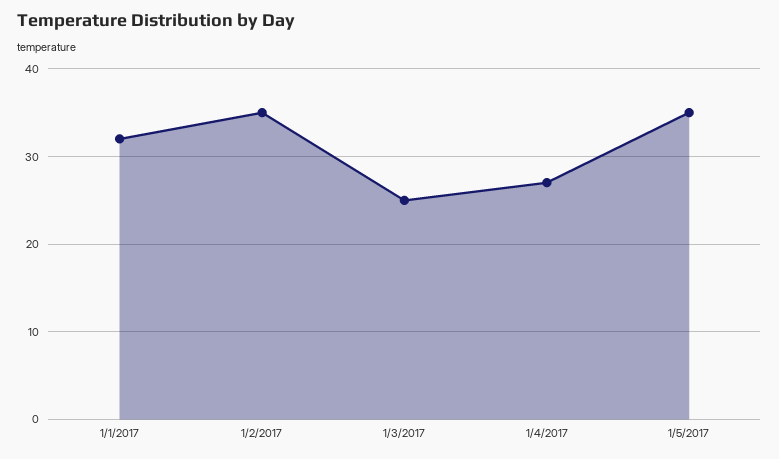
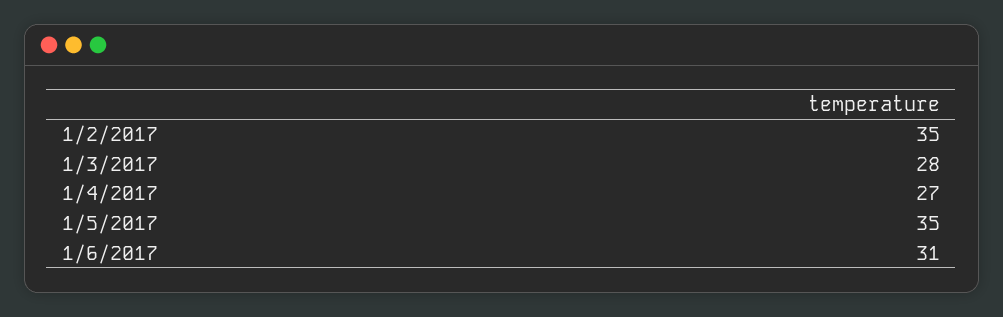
1/1/2017: 32 -> none
1/3/2017: 25 -> 28
1/6/2017: none -> 31

